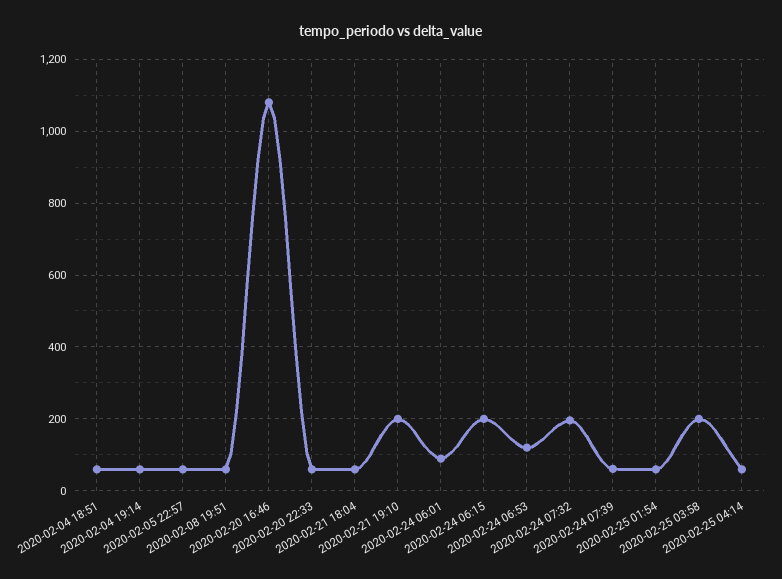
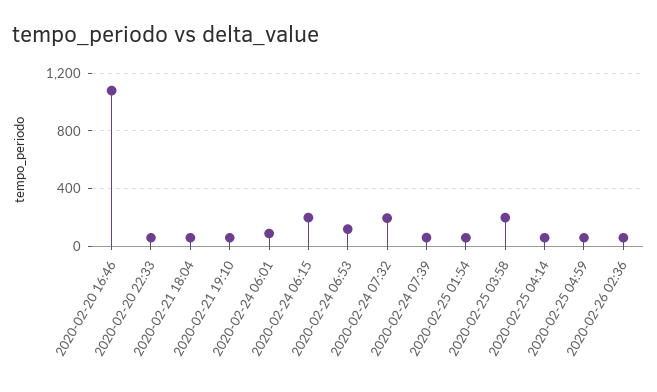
2020-02-04 18:51: 60 -> none
2020-02-04 19:14: 60 -> none
2020-02-05 22:57: 60 -> none
2020-02-08 19:51: 60 -> none
2020-02-21 19:10: 200 -> 50
2020-02-25 04:59: none -> 50
2020-02-26 02:36: none -> 50

